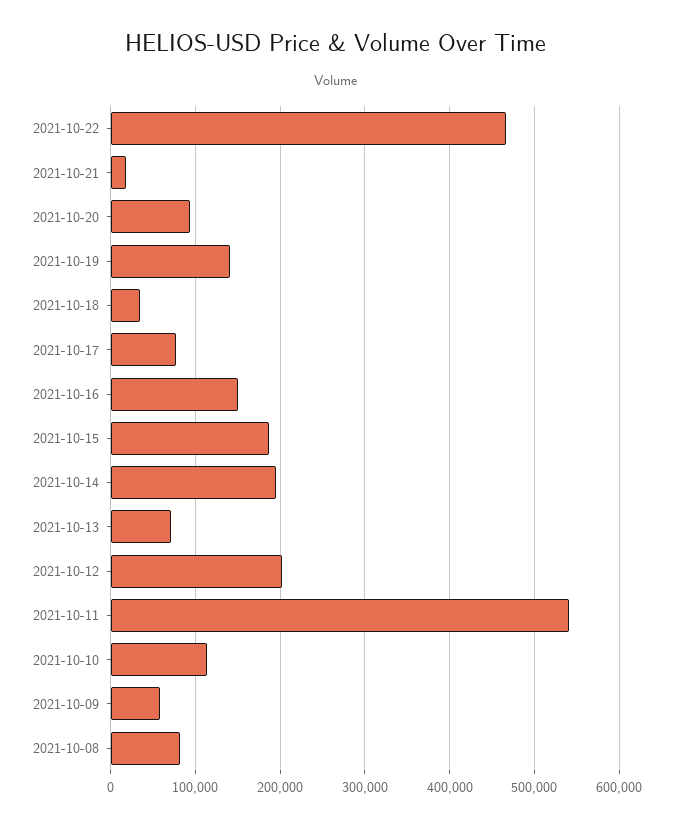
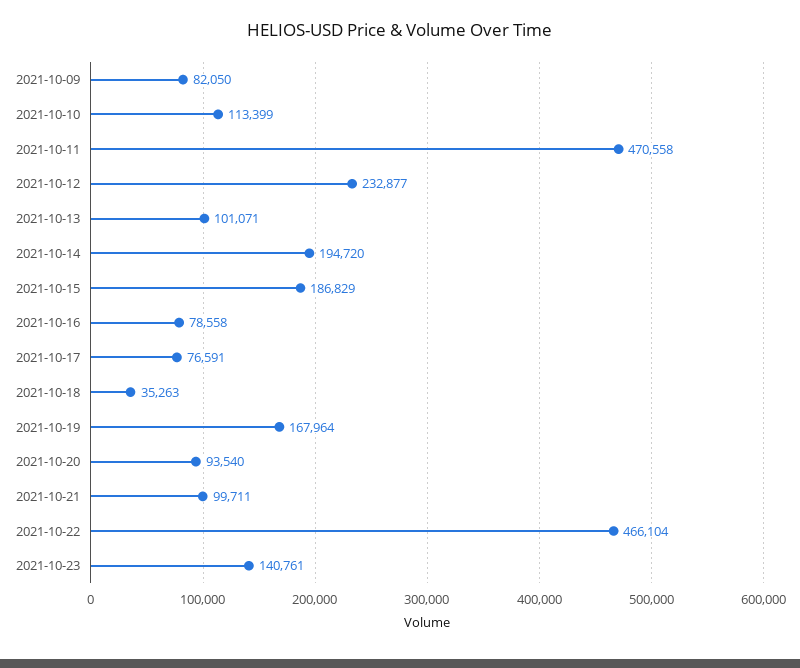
2021-10-21: 20000 -> 99711
2021-10-19: 140000 -> 167964
2021-10-16: 150000 -> 78558
2021-10-13: 70000 -> 101071
2021-10-12: 200000 -> 232877
2021-10-11: 540000 -> 470558
2021-10-09: 60000 -> 82050
2021-10-08: 80000 -> none
2021-10-23: none -> 140761

